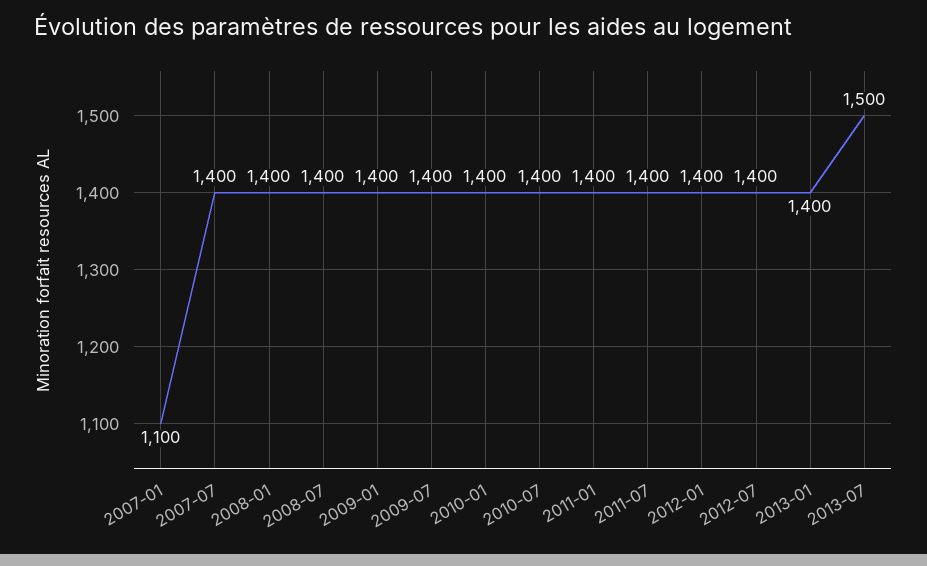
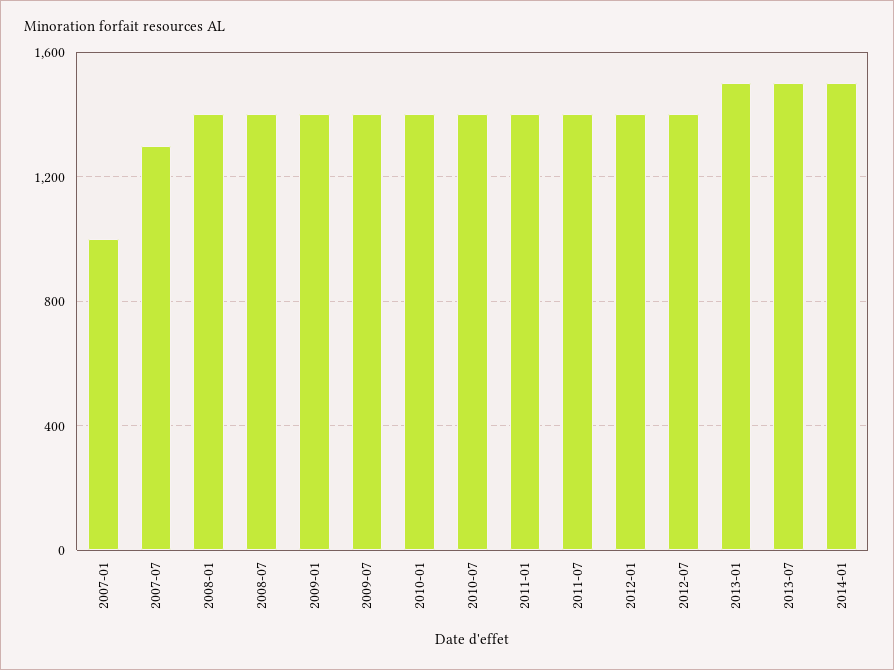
2007-01: 1100 -> 1000
2007-07: 1400 -> 1300
2013-01: 1400 -> 1500
2014-01: none -> 1500

